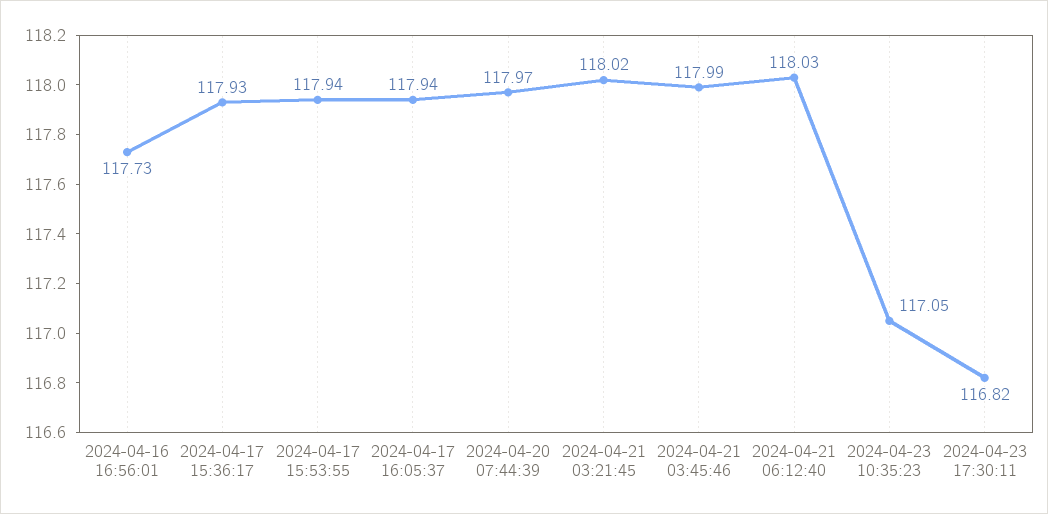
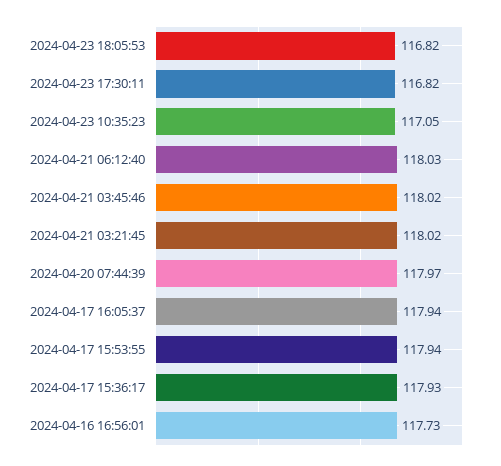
2024-04-21 03:45:46: 117.99 -> 118.02
2024-04-23 18:05:53: none -> 116.82

